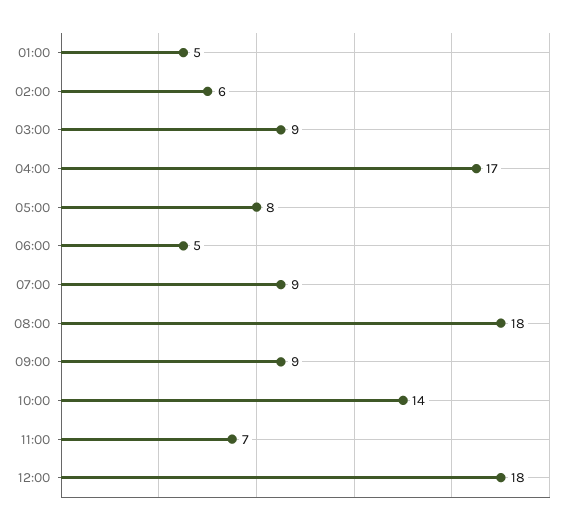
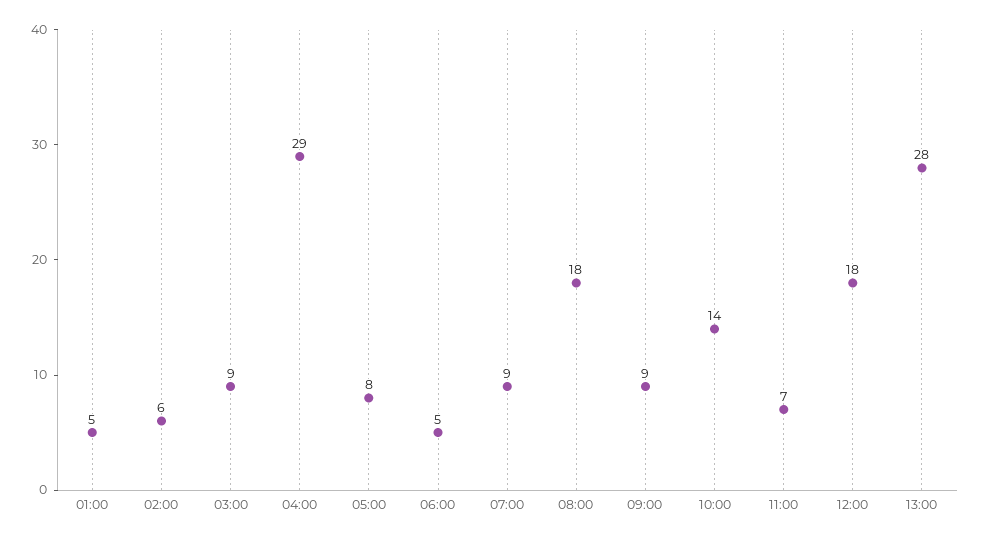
04:00: 17 -> 29
13:00: none -> 28

